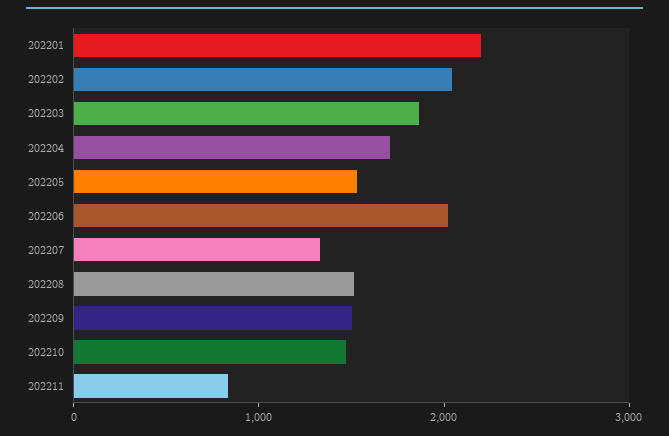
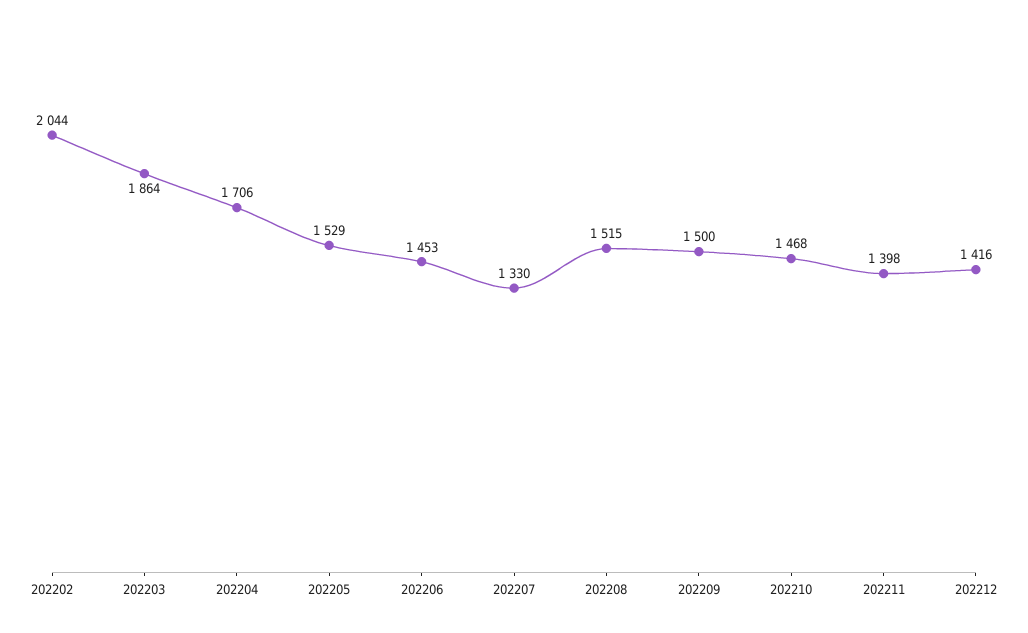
202201: 2200 -> none
202206: 2000 -> 1453
202211: 800 -> 1398
202212: none -> 1416

